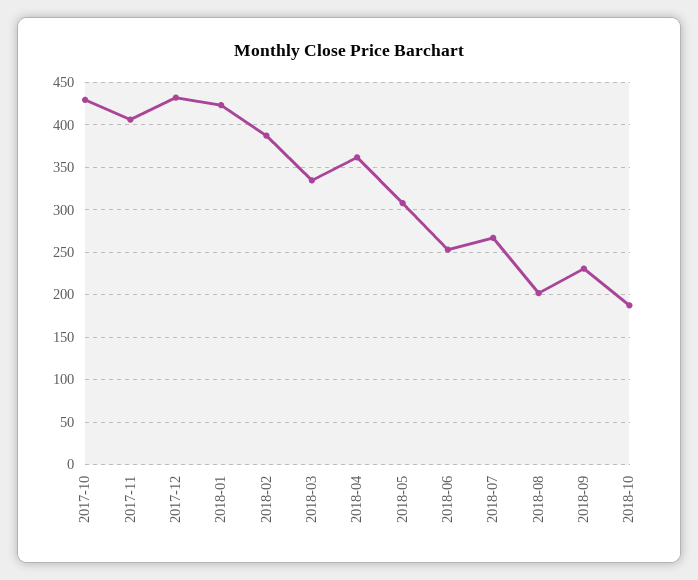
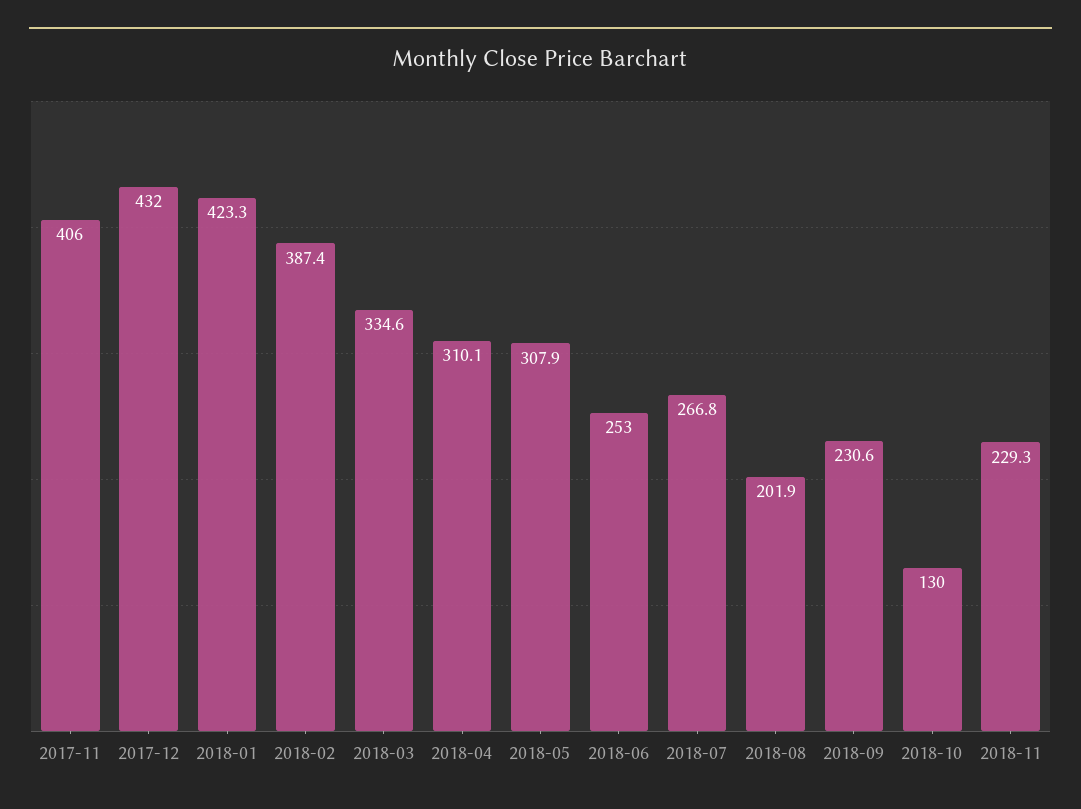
2017-10: 430 -> none
2018-04: 360 -> 310.1
2018-10: 190 -> 130
2018-11: none -> 229.3

